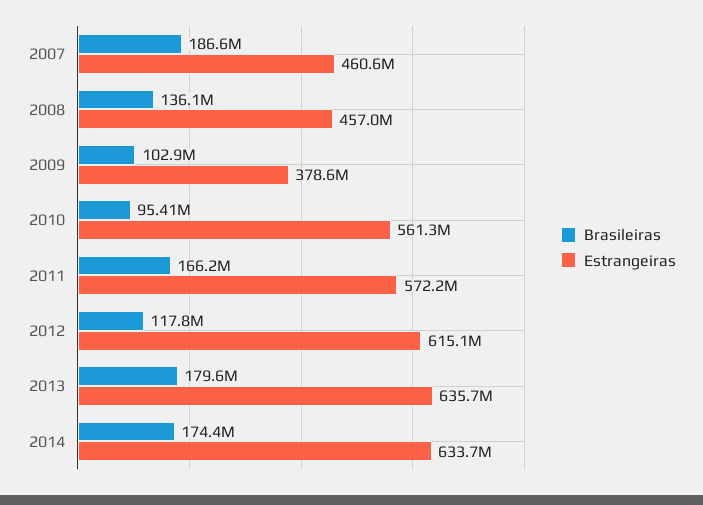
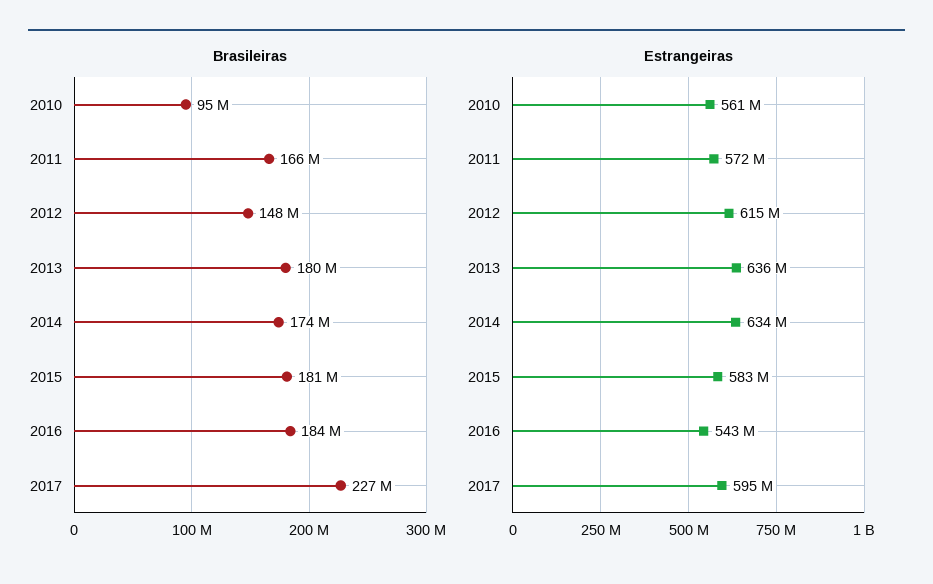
Brasileiras, 2007: 186600000 -> none
Estrangeiras, 2007: 460600000 -> none
Brasileiras, 2008: 136100000 -> none
Estrangeiras, 2008: 457000000 -> none
Brasileiras, 2009: 102900000 -> none
Estrangeiras, 2009: 378600000 -> none
Brasileiras, 2012: 117800000 -> 148000000
Brasileiras, 2015: none -> 181000000
Brasileiras, 2016: none -> 184000000
Brasileiras, 2017: none -> 227000000
Estrangeiras, 2015: none -> 583000000
Estrangeiras, 2016: none -> 543000000
Estrangeiras, 2017: none -> 595000000

